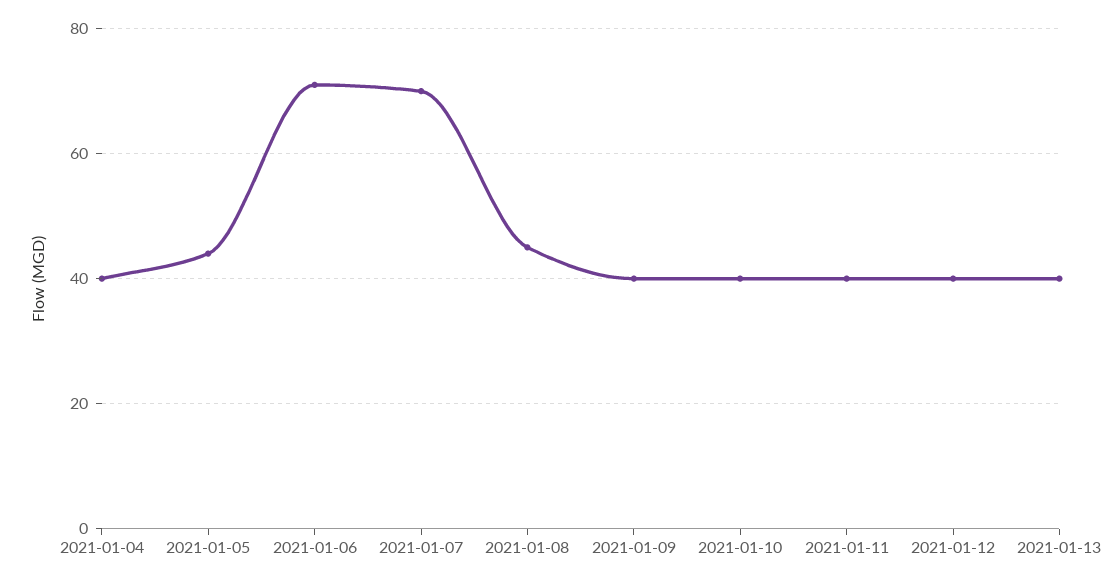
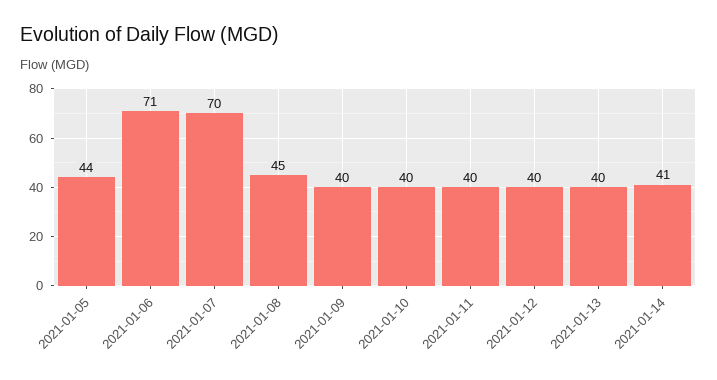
2021-01-04: 40 -> none
2021-01-14: none -> 41

